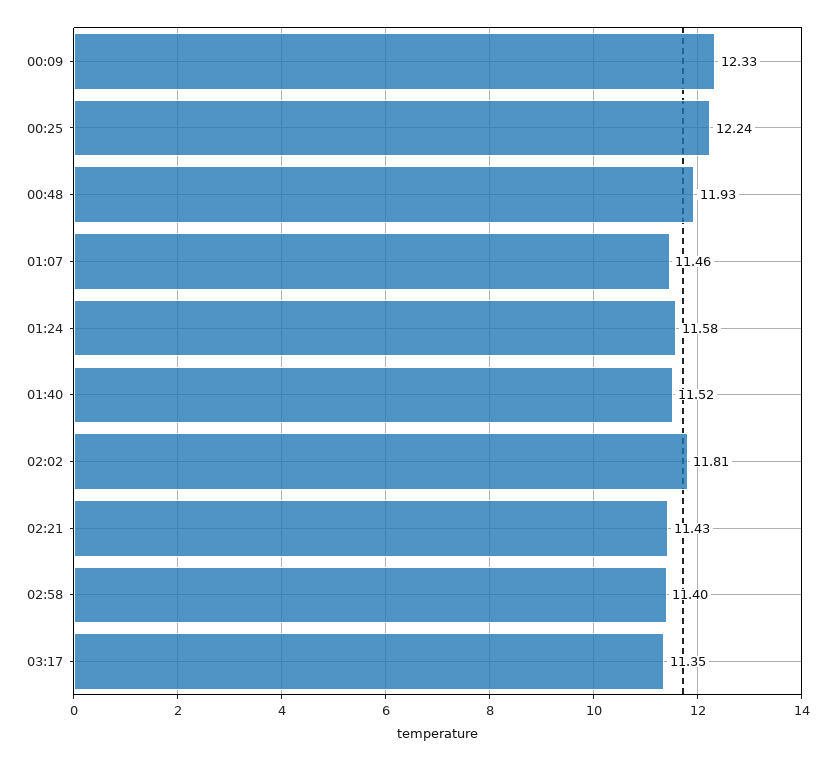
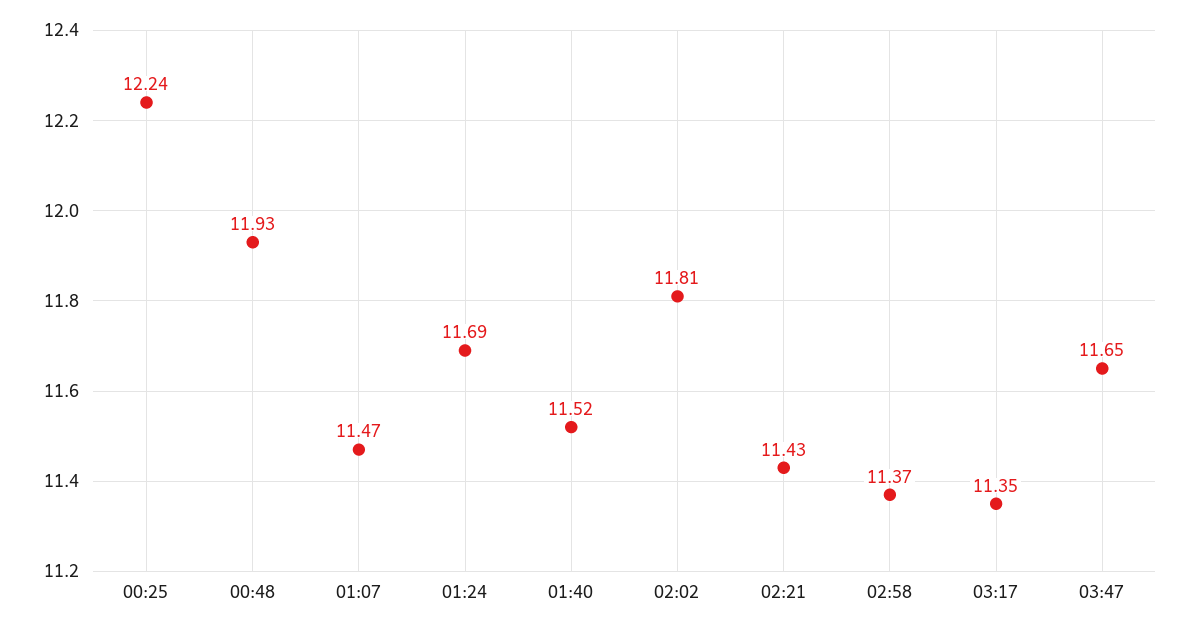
00:09: 12.33 -> none
01:07: 11.46 -> 11.47
01:24: 11.58 -> 11.69
02:58: 11.4 -> 11.37
03:47: none -> 11.65

